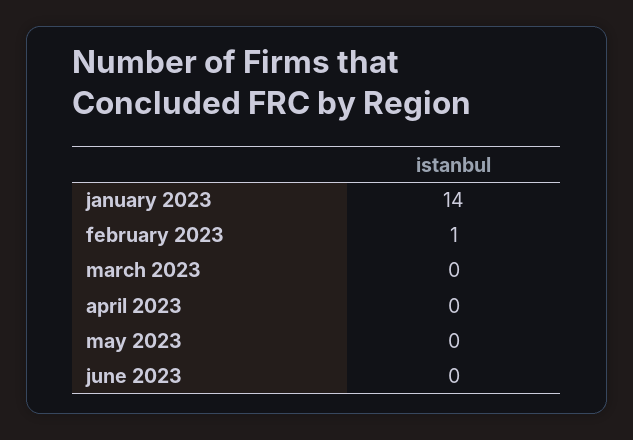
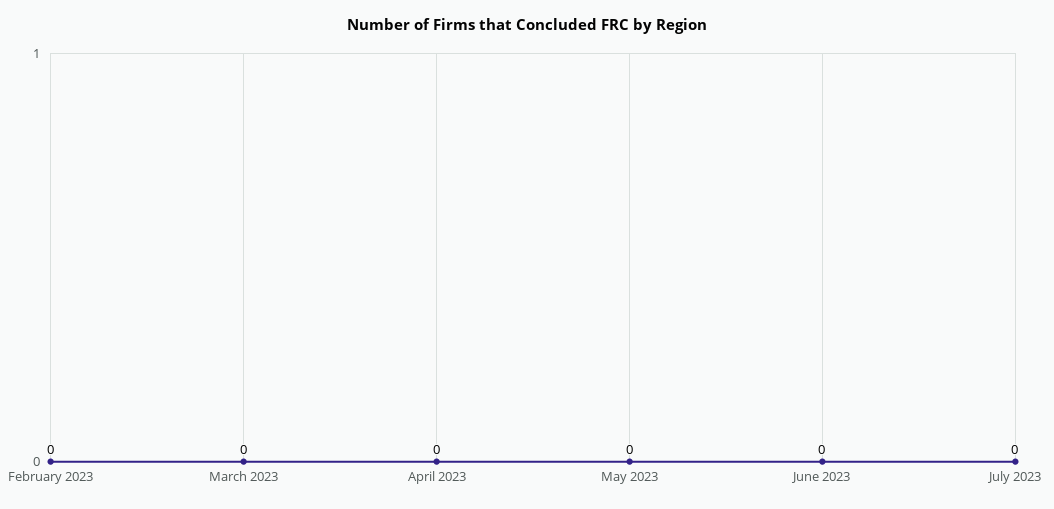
january 2023: 14 -> none
february 2023: 1 -> 0
July 2023: none -> 0

